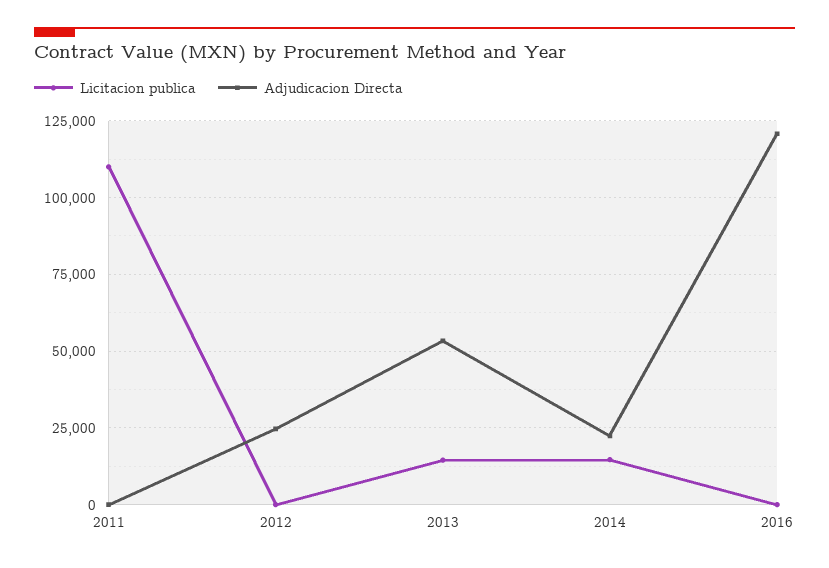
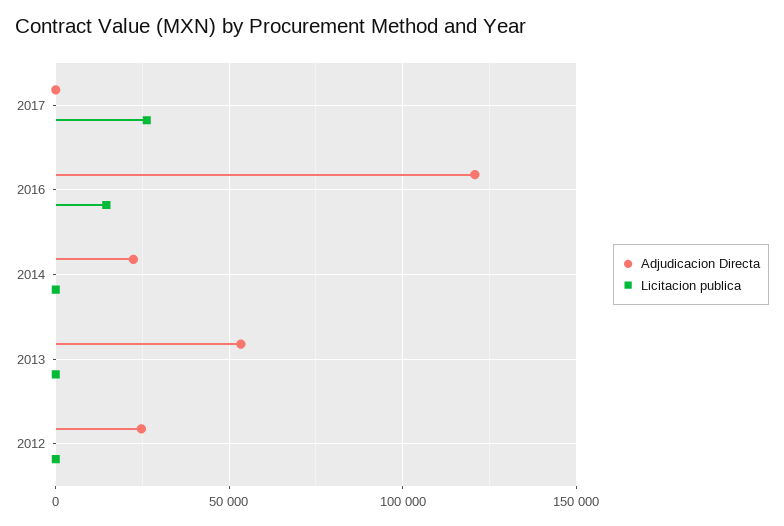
Licitacion publica, 2011: 110000 -> none
Adjudicacion Directa, 2011: 0 -> none
Licitacion publica, 2013: 15000 -> 0
Licitacion publica, 2014: 15000 -> 0
Licitacion publica, 2016: 0 -> 15000
Adjudicacion Directa, 2017: none -> 0
Licitacion publica, 2017: none -> 25000

